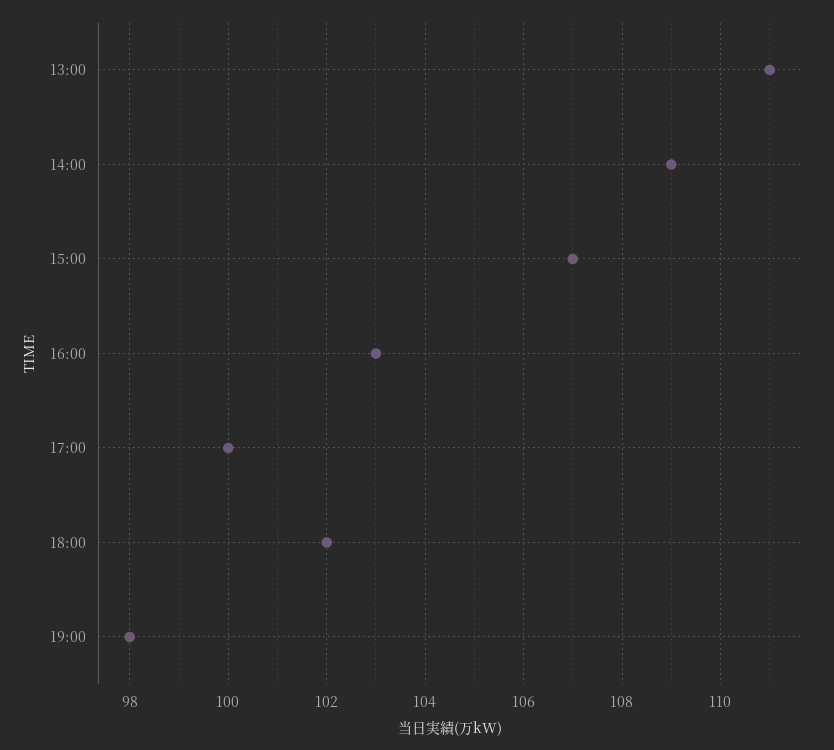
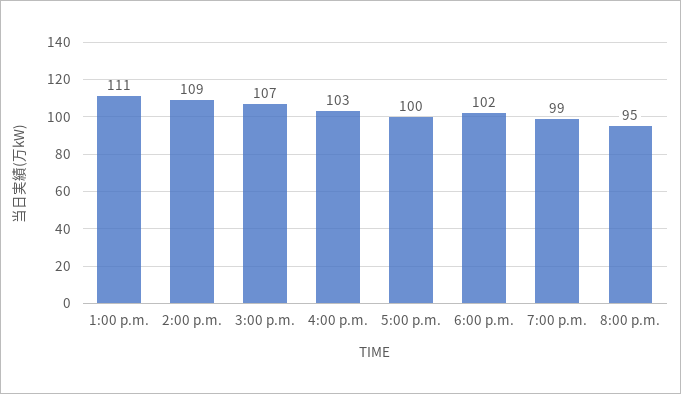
19:00: 98 -> 99
8:00 p.m.: none -> 95

